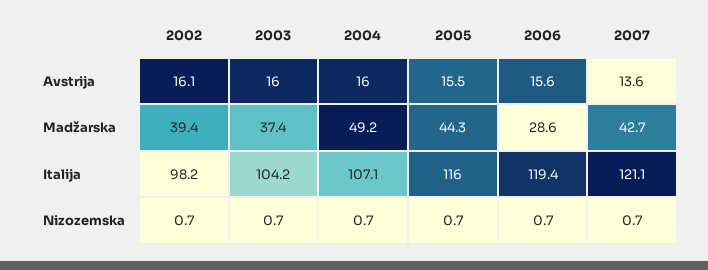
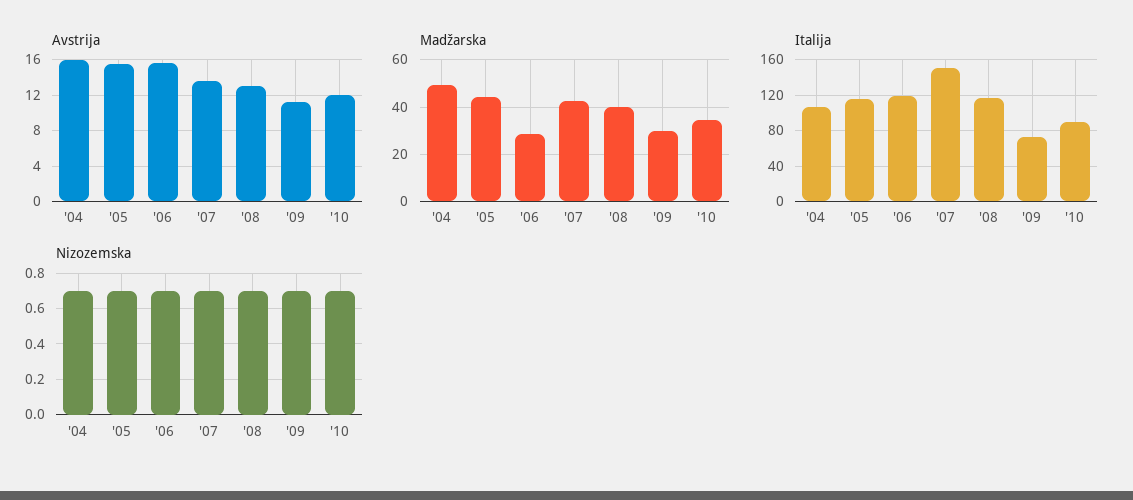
Avstrija, 2002: 16.1 -> none
Avstrija, 2003: 16 -> none
Madžarska, 2002: 39.4 -> none
Madžarska, 2003: 37.4 -> none
Italija, 2002: 98.2 -> none
Italija, 2003: 104.2 -> none
Italija, 2007: 121.1 -> 150
Nizozemska, 2002: 0.7 -> none
Nizozemska, 2003: 0.7 -> none
Avstrija, '08: none -> 13
Avstrija, '09: none -> 11
Avstrija, '10: none -> 12
Madžarska, '08: none -> 40
Madžarska, '09: none -> 30
Madžarska, '10: none -> 35
Italija, '08: none -> 120
Italija, '09: none -> 70
Italija, '10: none -> 90
Nizozemska, '08: none -> 0.7
Nizozemska, '09: none -> 0.7
Nizozemska, '10: none -> 0.7

